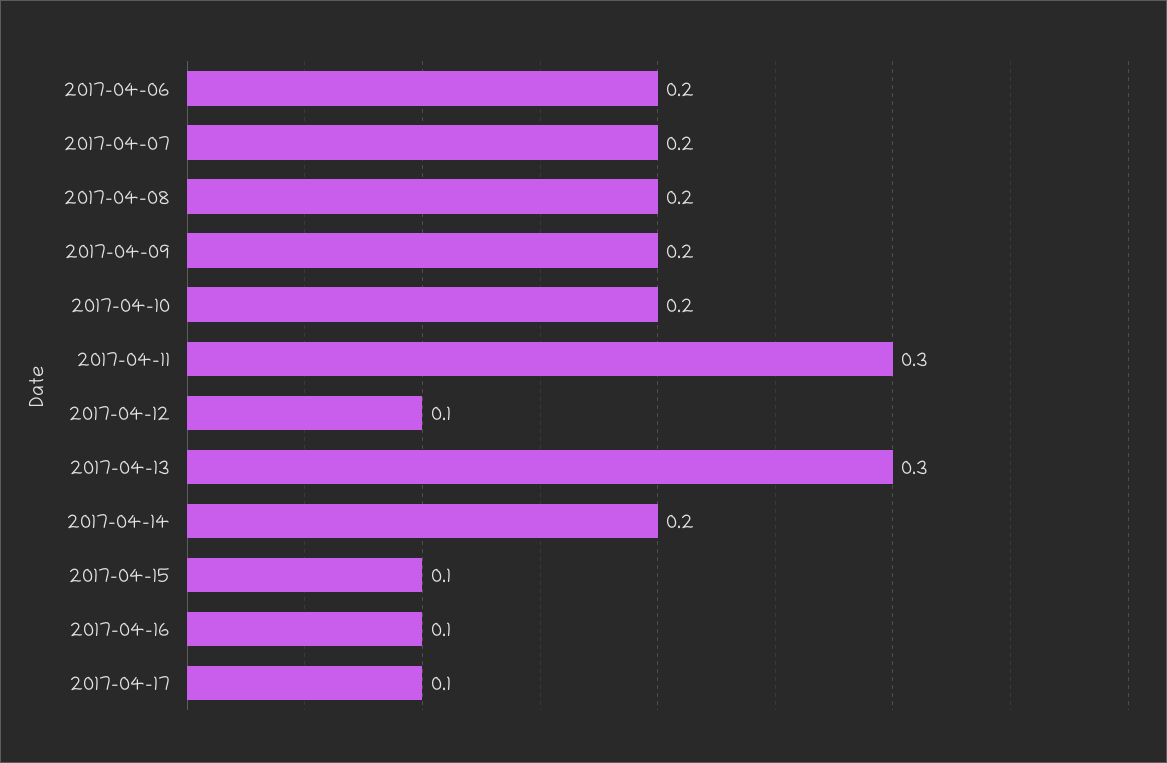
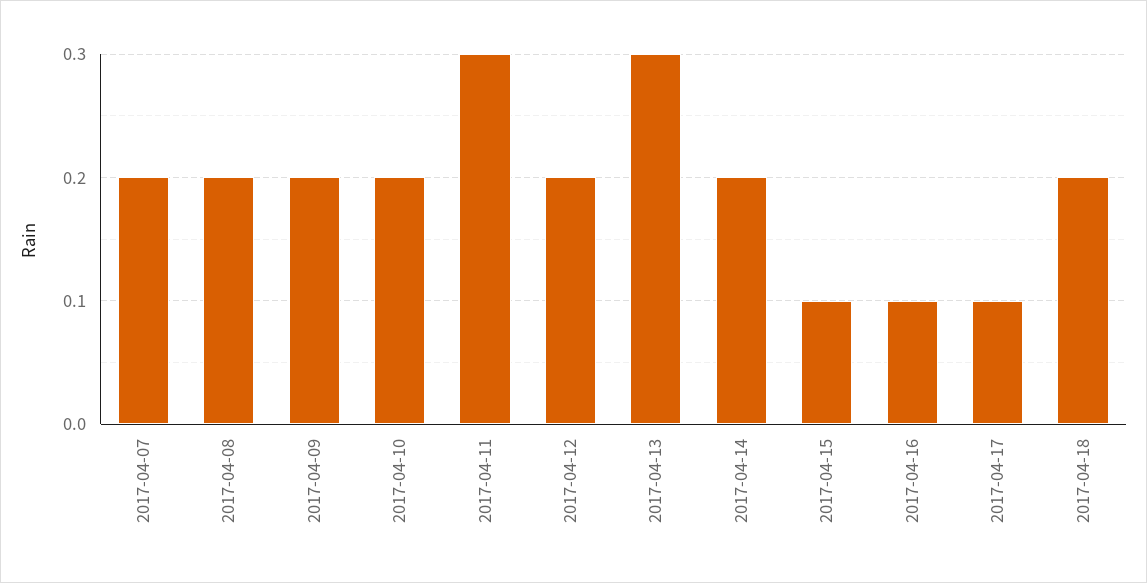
2017-04-06: 0.2 -> none
2017-04-12: 0.1 -> 0.2
2017-04-18: none -> 0.2

